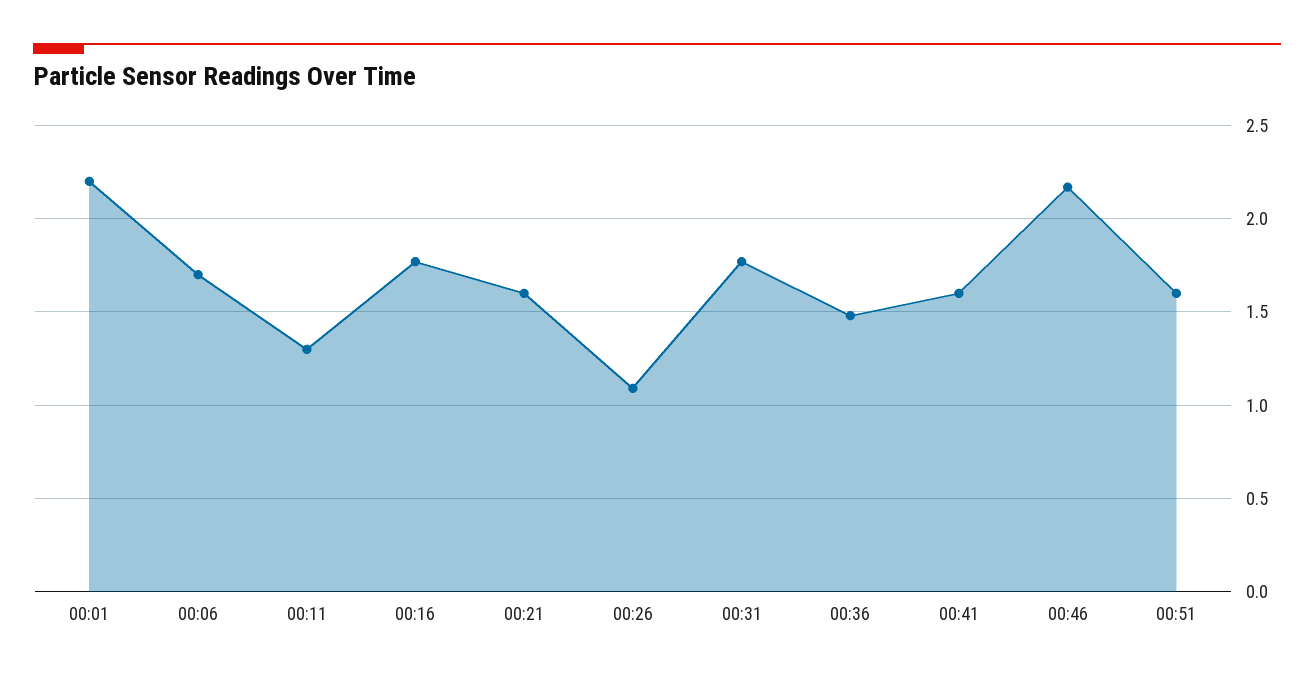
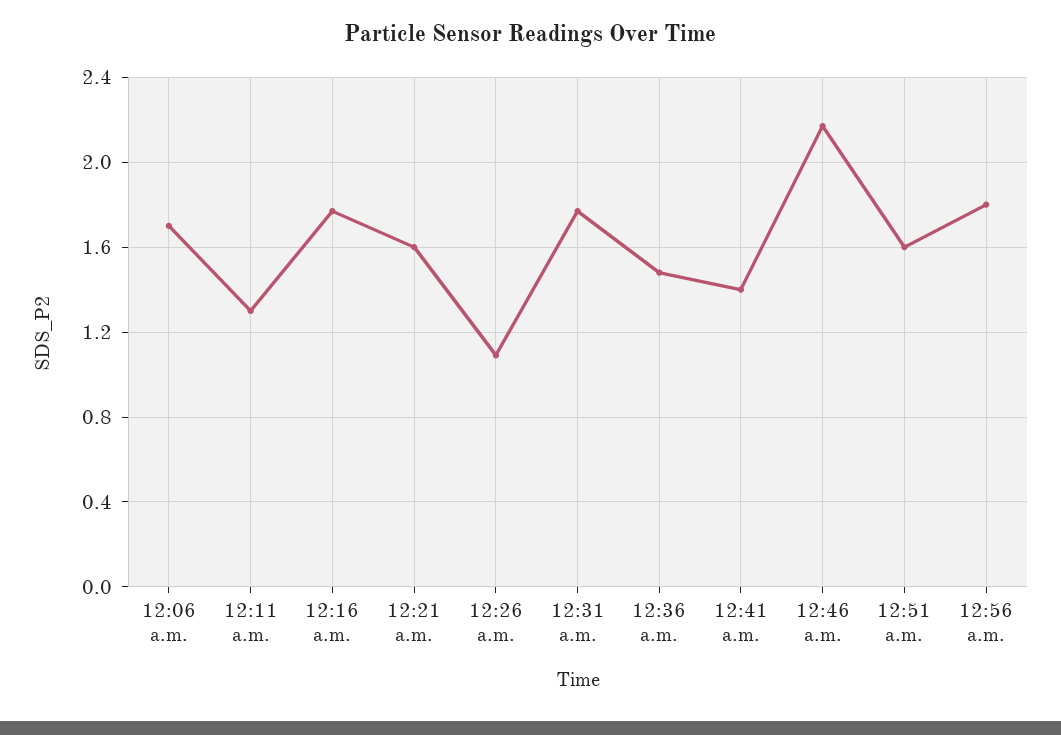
00:01: 2.2 -> none
00:41: 1.6 -> 1.4
12:56 a.m.: none -> 1.8

